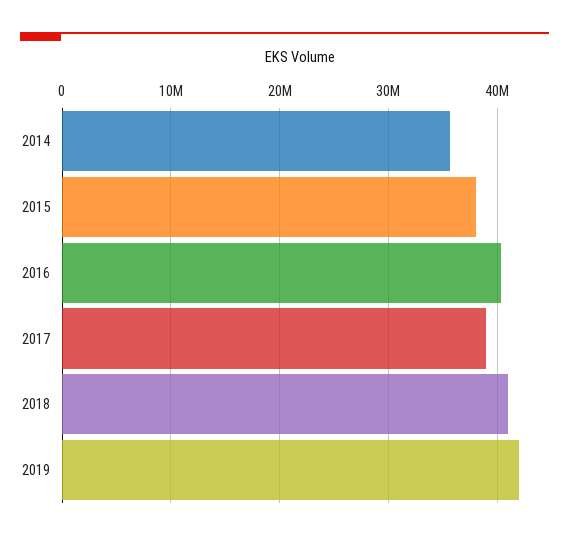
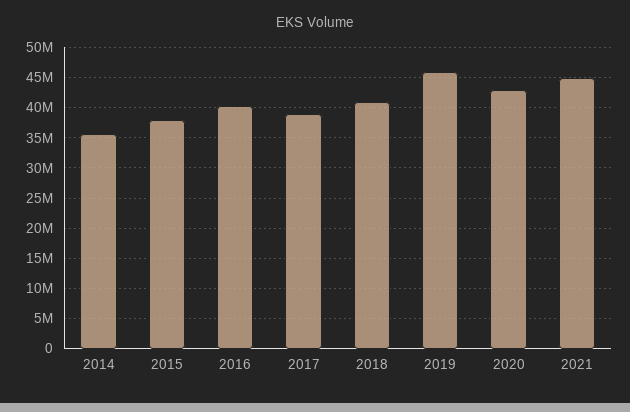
2019: 42000000 -> 46000000
2020: none -> 43000000
2021: none -> 45000000

